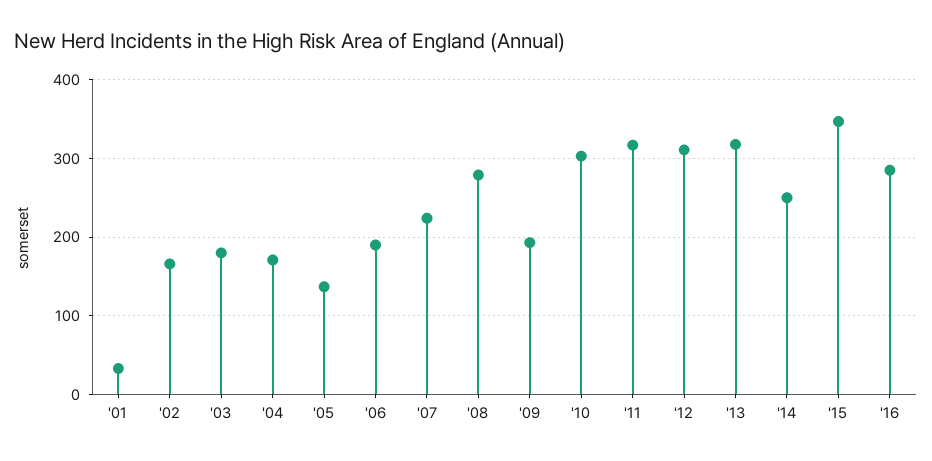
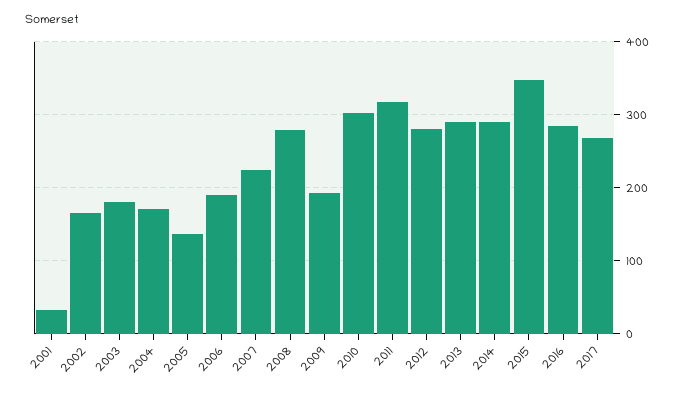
'12: 310 -> 280
'13: 320 -> 290
'14: 250 -> 290
2017: none -> 270

